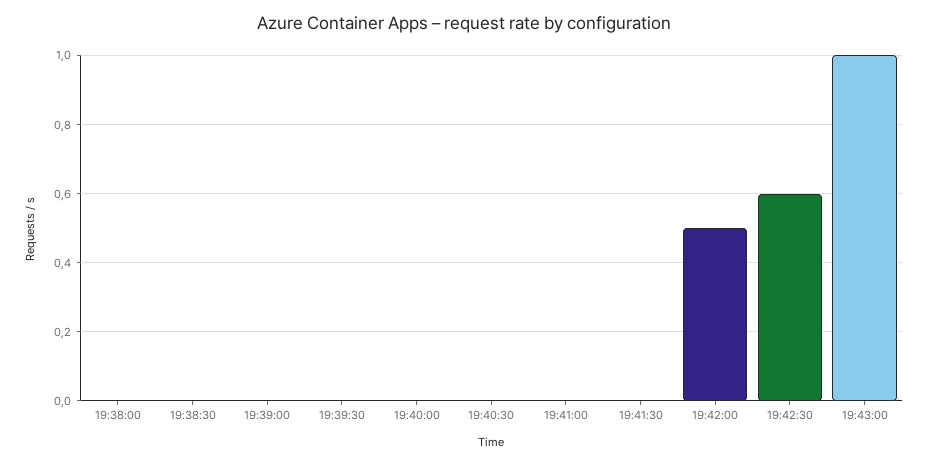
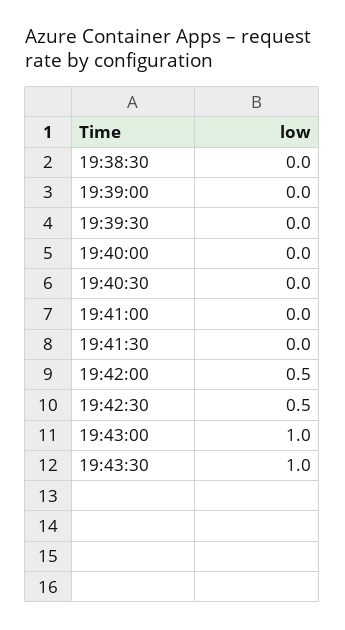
19:38:00: 0 -> none
19:42:30: 0.6 -> 0.5
19:43:30: none -> 1

